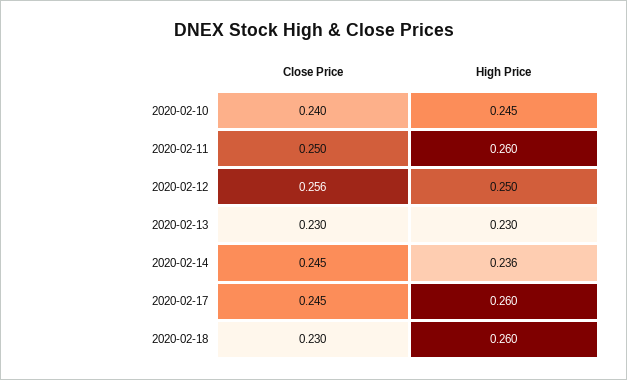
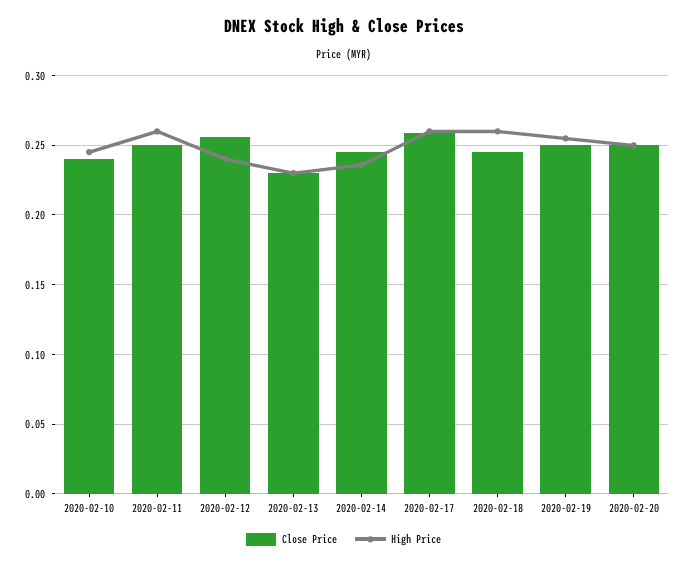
High Price, 2020-02-12: 0.25 -> 0.24
Close Price, 2020-02-17: 0.245 -> 0.26
Close Price, 2020-02-18: 0.23 -> 0.245
Close Price, 2020-02-19: none -> 0.25
High Price, 2020-02-19: none -> 0.255
Close Price, 2020-02-20: none -> 0.25
High Price, 2020-02-20: none -> 0.25

